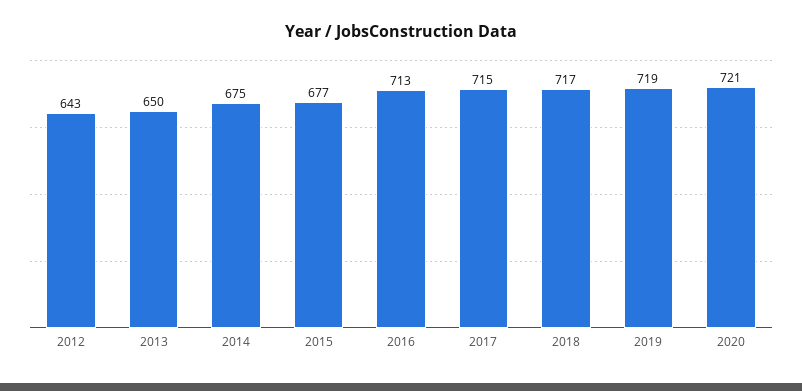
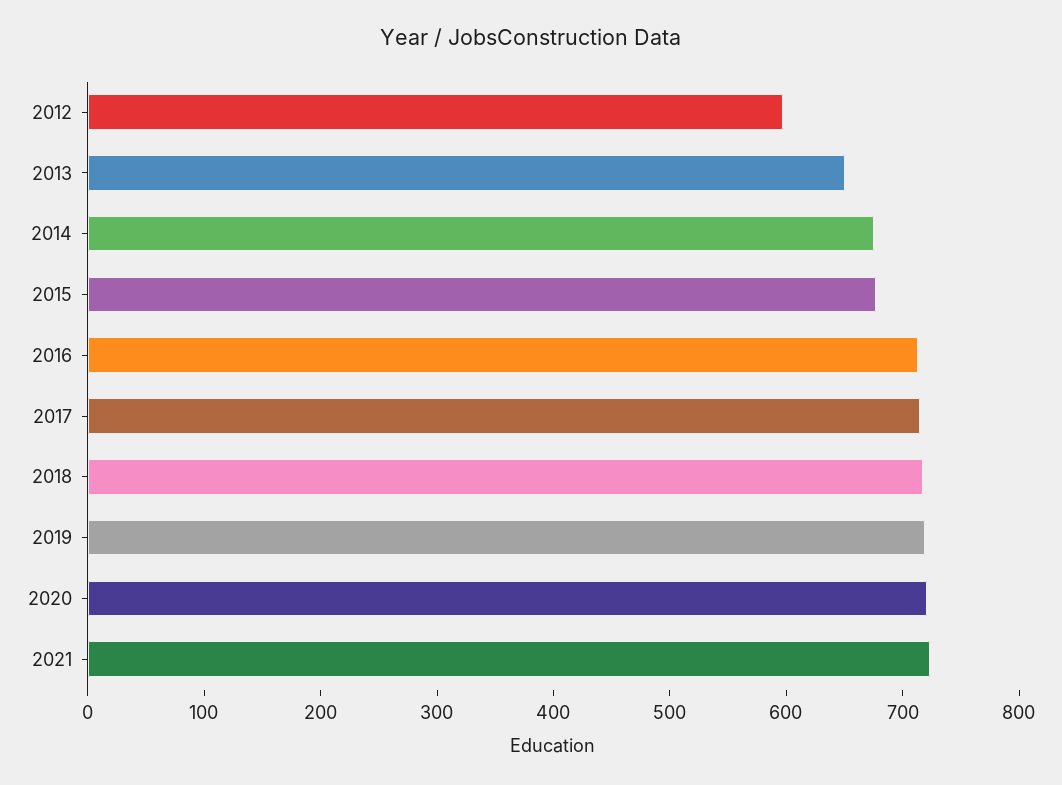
2012: 643 -> 600
2021: none -> 720

